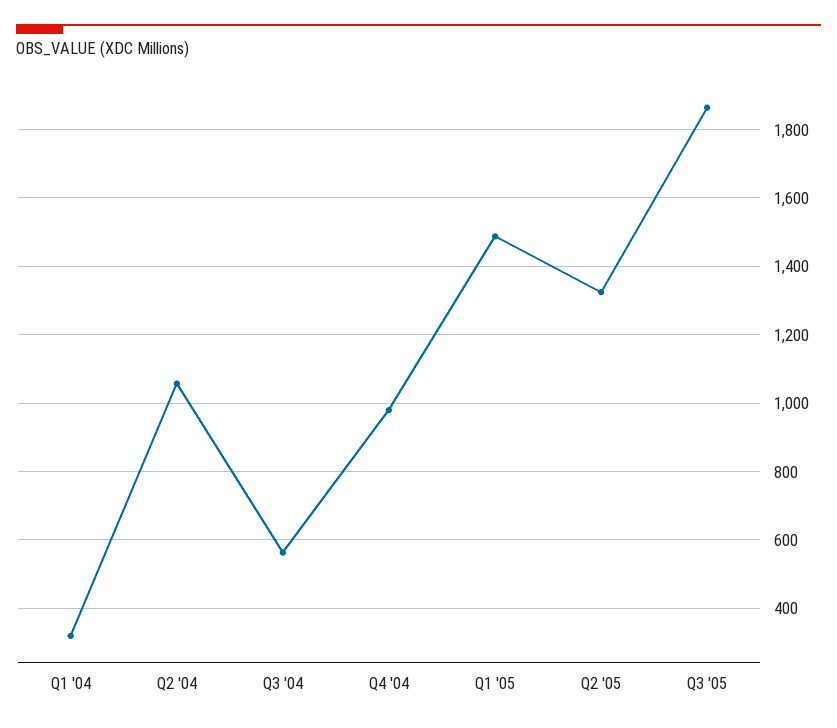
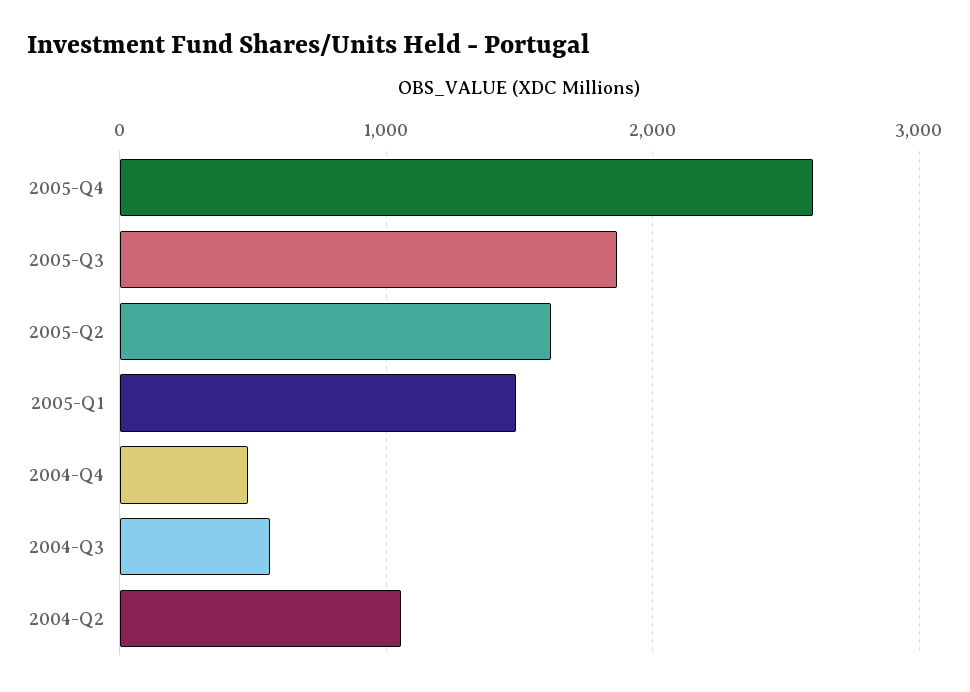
Q1 '04: 320 -> none
Q4 '04: 980 -> 500
Q2 '05: 1320 -> 1600
2005-Q4: none -> 2600

